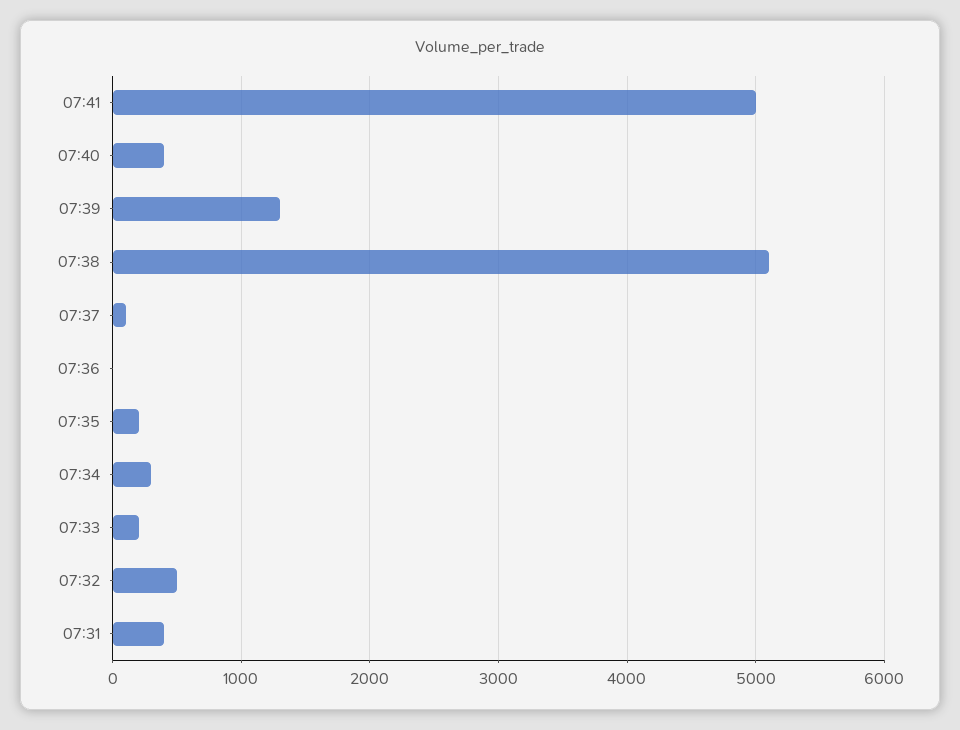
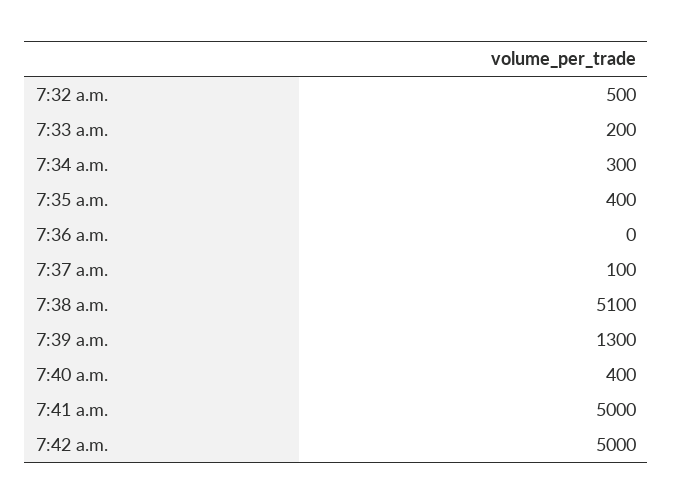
07:35: 200 -> 400
07:31: 400 -> none
7:42 a.m.: none -> 5000

